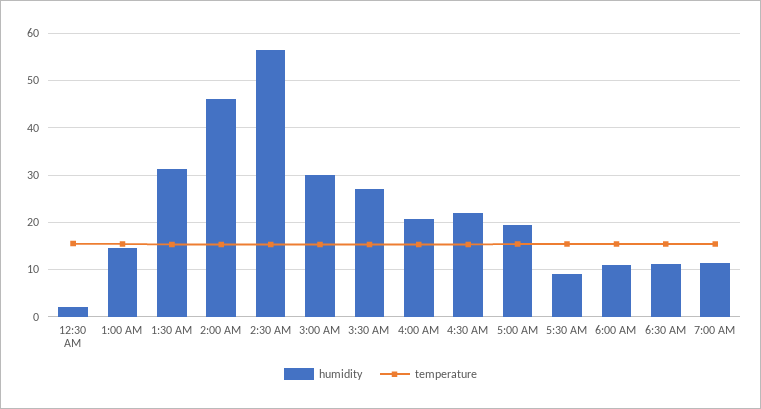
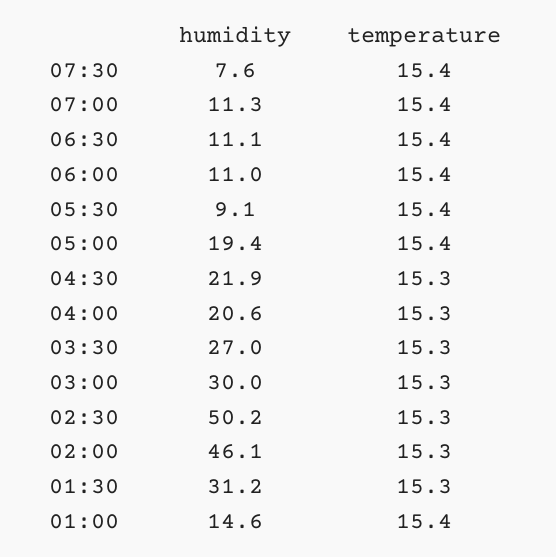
humidity, 12:30 AM: 2 -> none
temperature, 12:30 AM: 16 -> none
humidity, 2:30 AM: 56 -> 50.2
humidity, 07:30: none -> 7.6
temperature, 07:30: none -> 15.4

